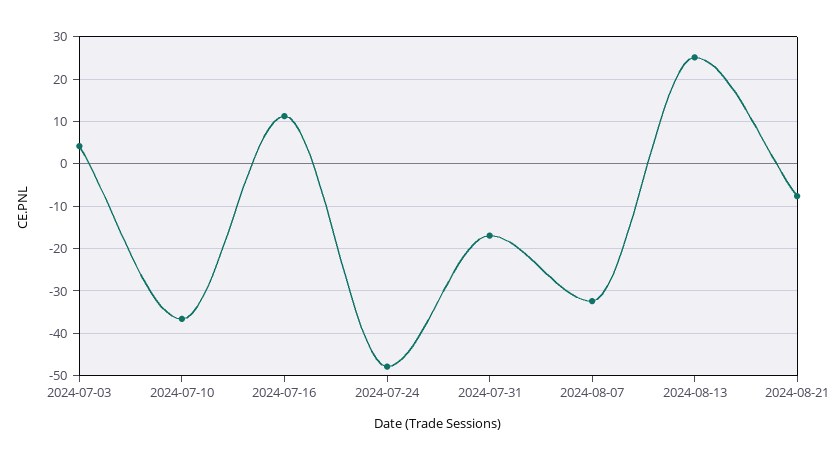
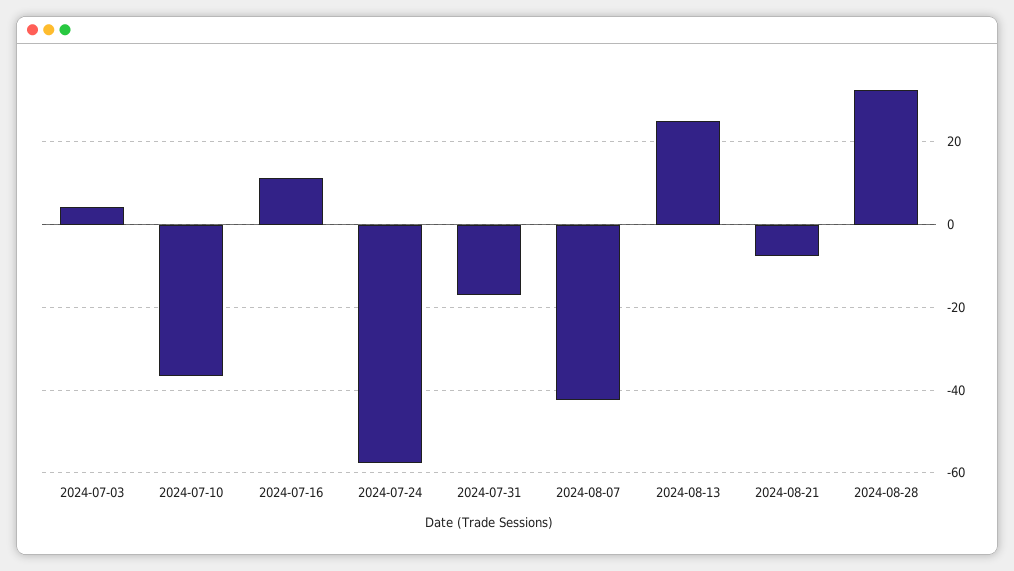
2024-07-24: -48 -> -58
2024-08-07: -32 -> -42
2024-08-28: none -> 32

